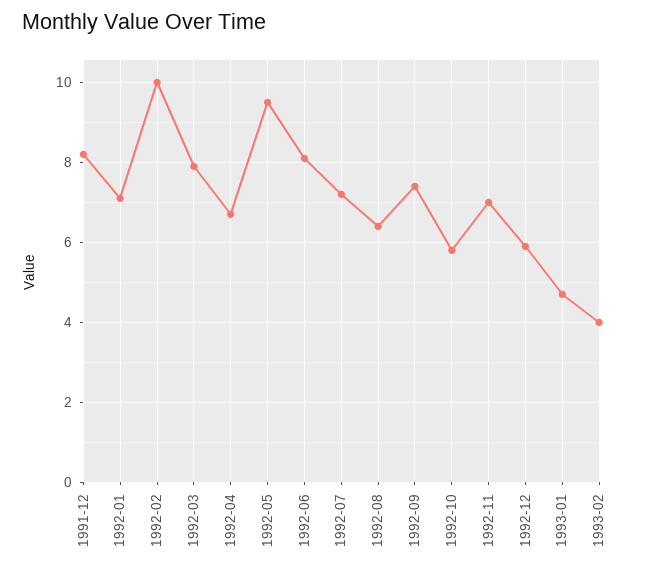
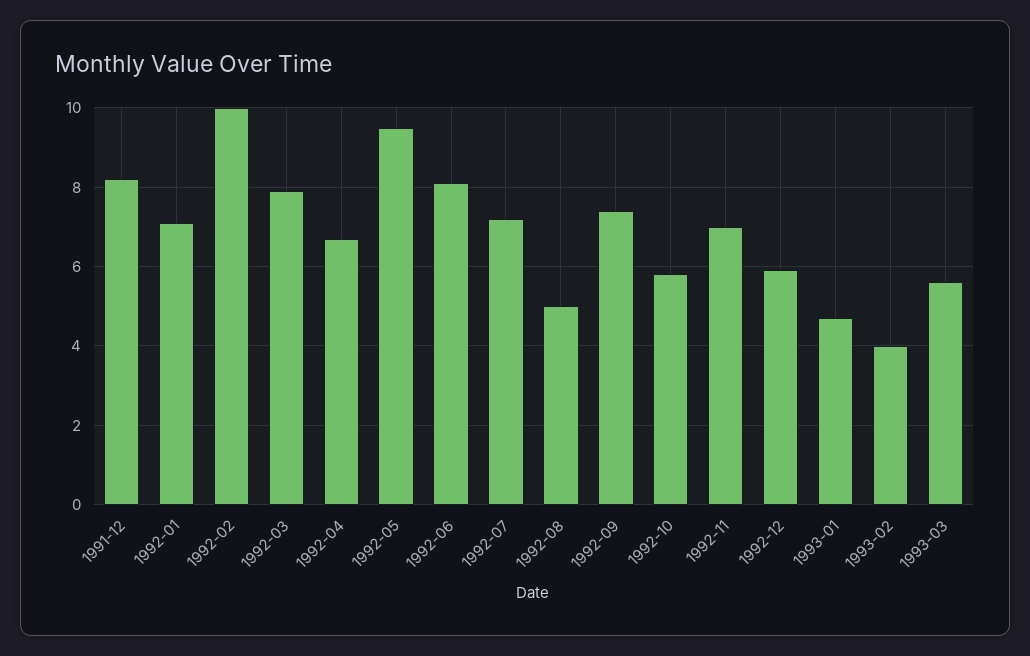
1992-08: 6.5 -> 5
1993-03: none -> 5.5

